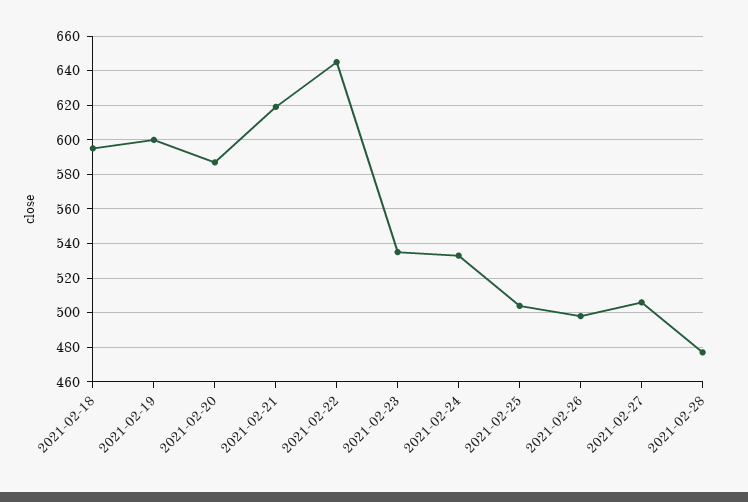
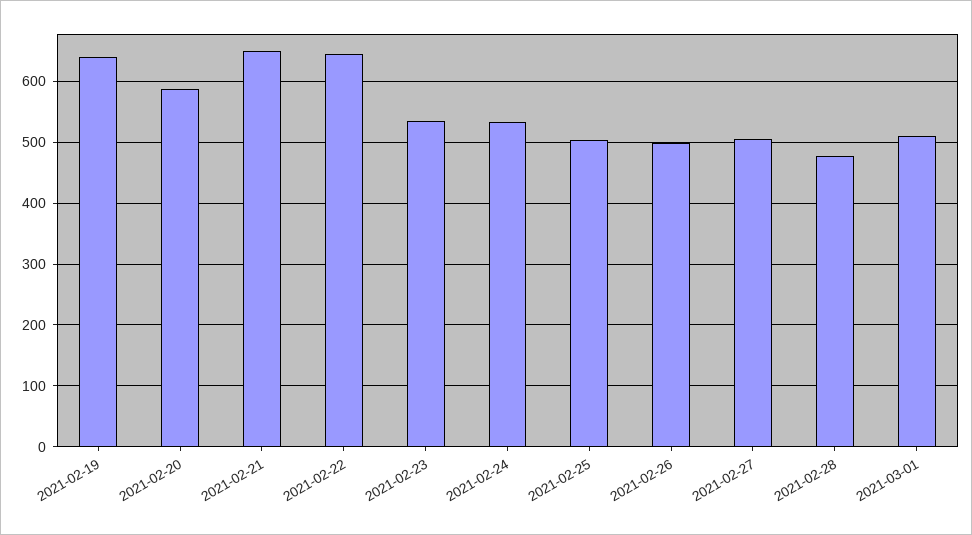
2021-02-18: 595 -> none
2021-02-19: 600 -> 640
2021-02-21: 620 -> 650
2021-03-01: none -> 510

